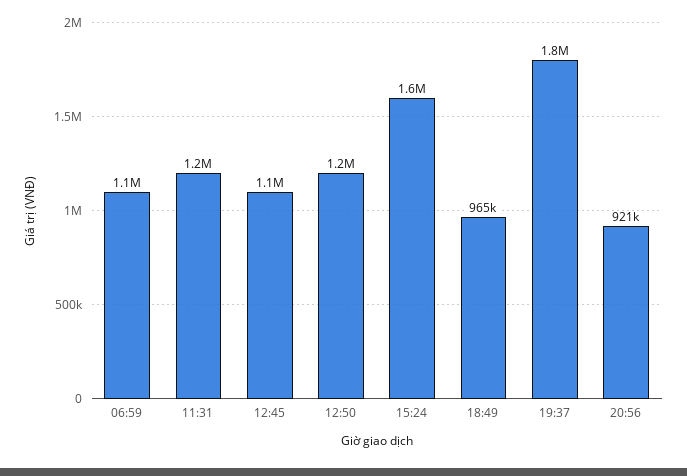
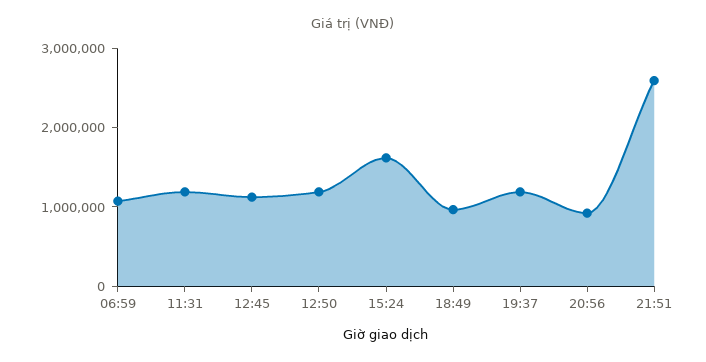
19:37: 1800000 -> 1200000
21:51: none -> 2600000

